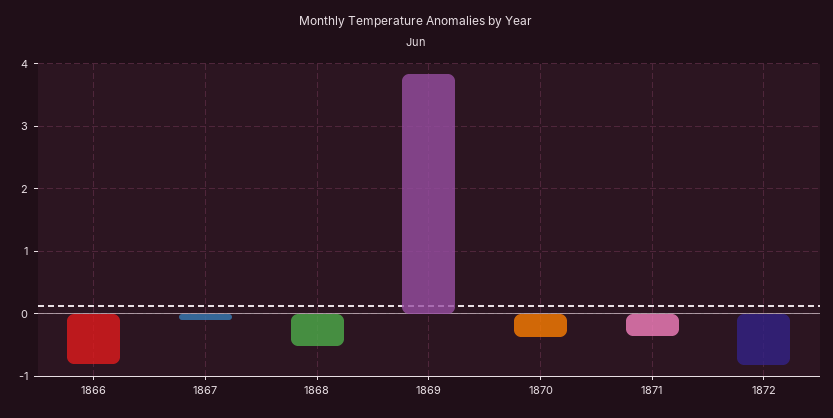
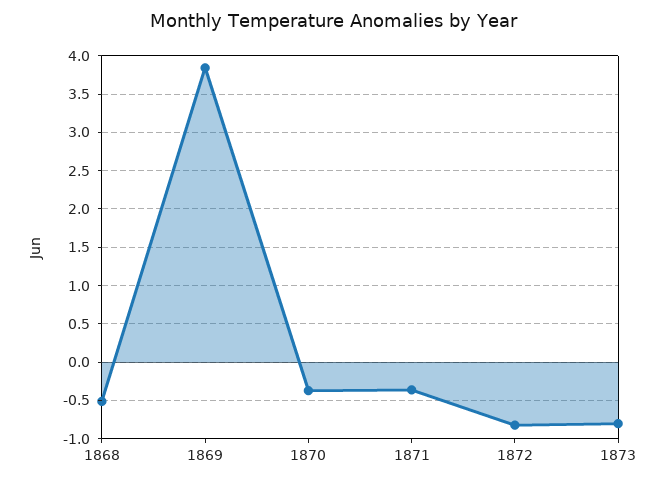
1866: -0.8 -> none
1867: -0.1 -> none
1873: none -> -0.8

